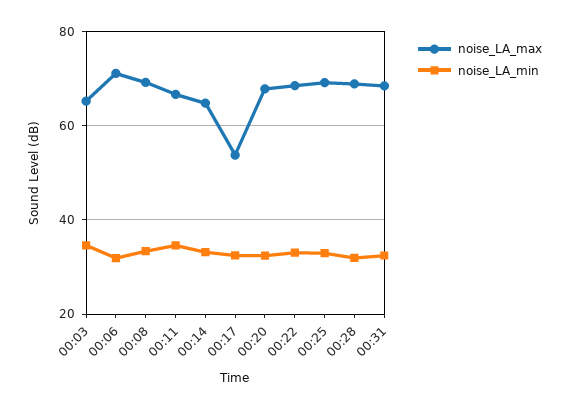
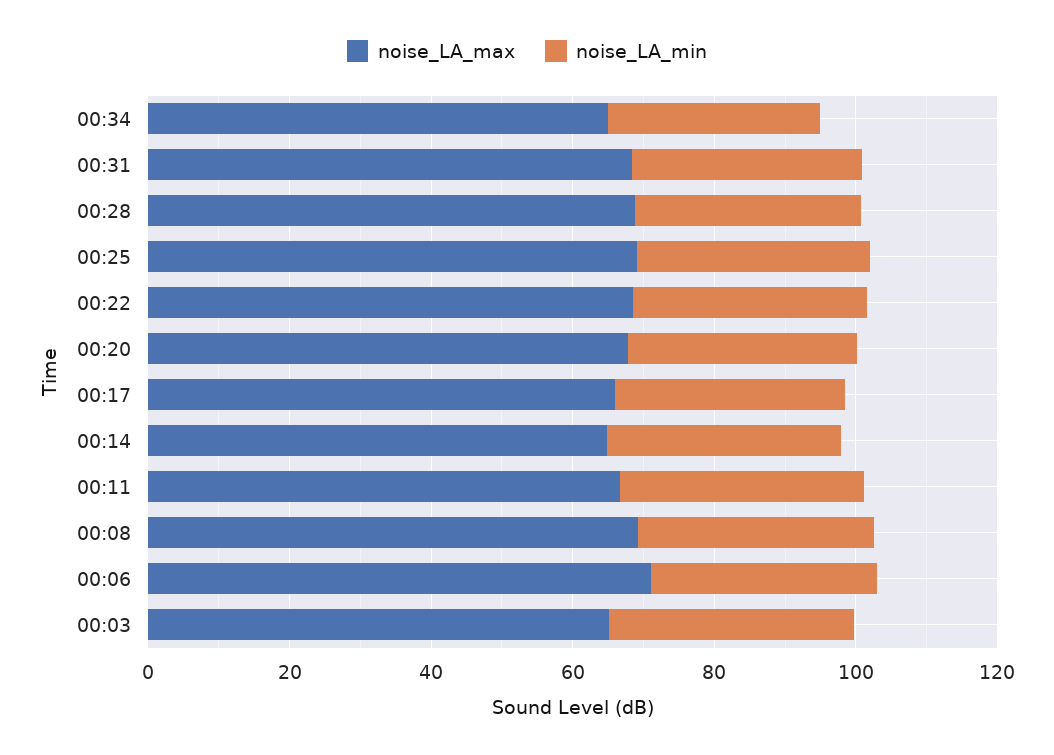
noise_LA_max, 00:17: 54 -> 65
noise_LA_max, 00:34: none -> 65
noise_LA_min, 00:34: none -> 30

